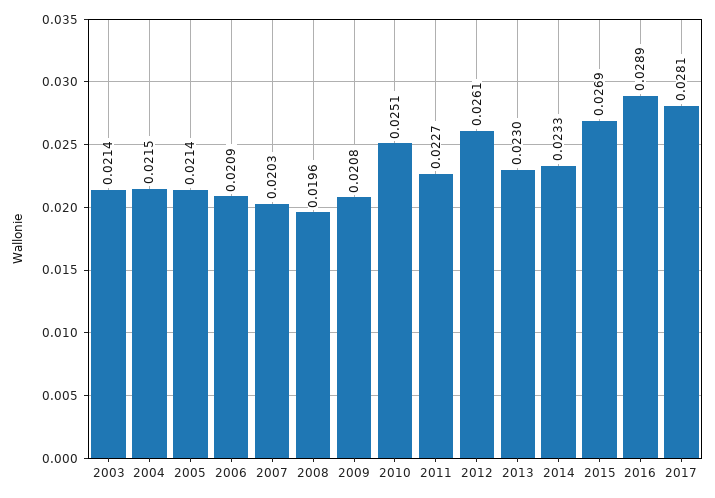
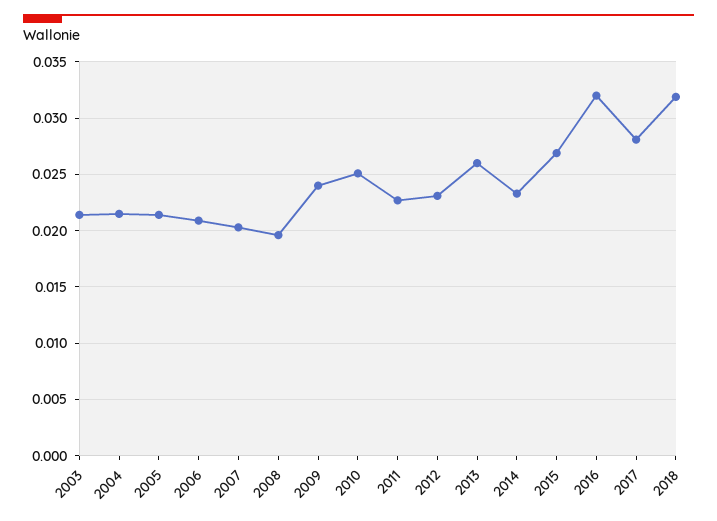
2009: 0.0208 -> 0.024
2012: 0.0261 -> 0.023
2013: 0.023 -> 0.026
2016: 0.0289 -> 0.032
2018: none -> 0.032

